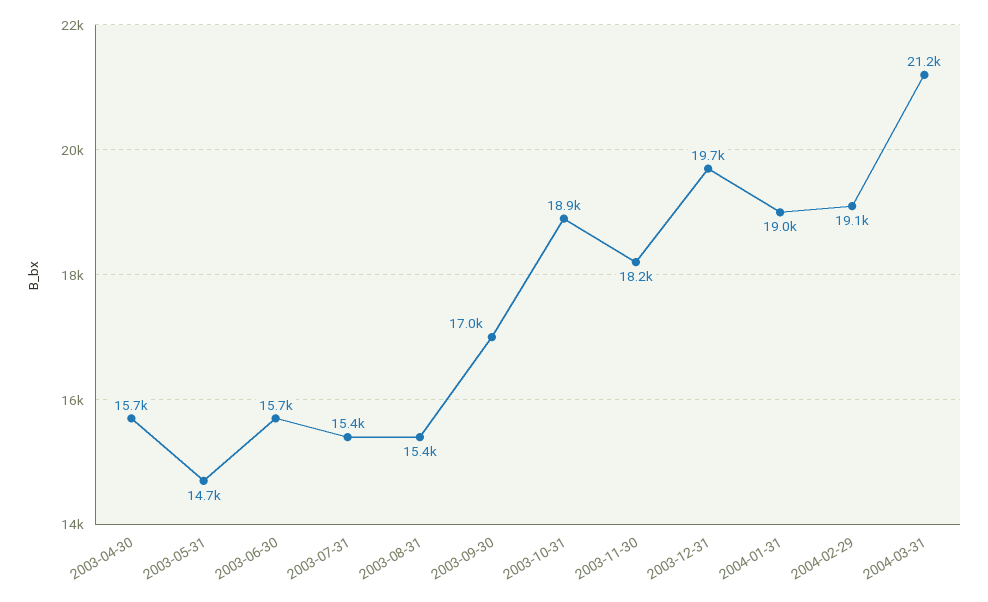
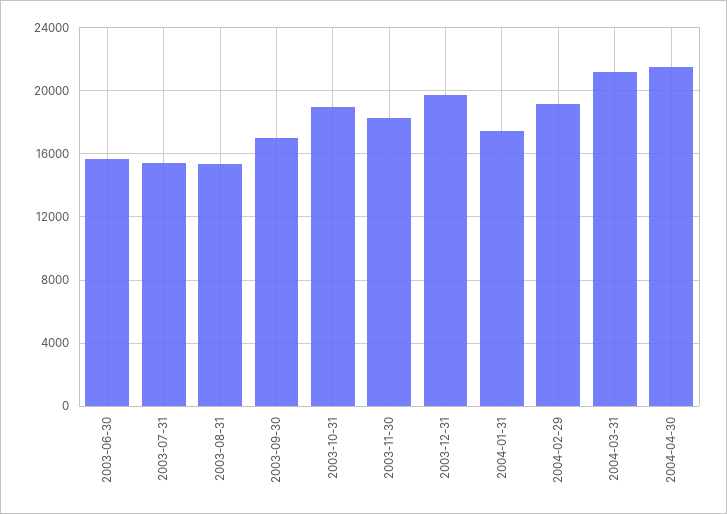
2003-04-30: 15700 -> none
2003-05-31: 14700 -> none
2004-01-31: 19000 -> 17500
2004-04-30: none -> 21500

